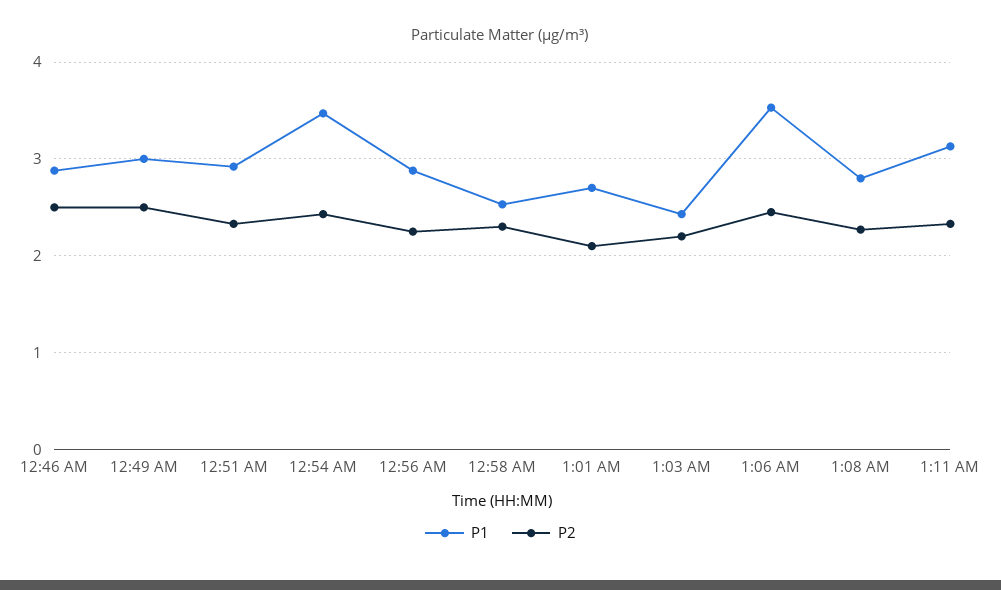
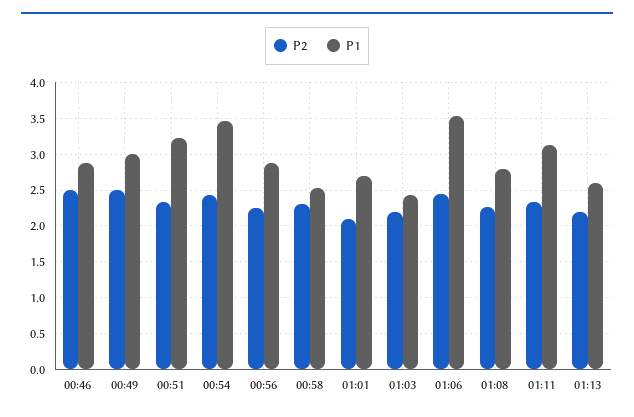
P1, 12:51 AM: 2.9 -> 3.2
P2, 01:13: none -> 2.2
P1, 01:13: none -> 2.6

